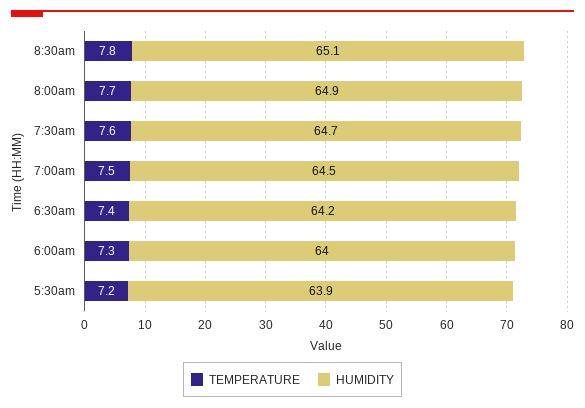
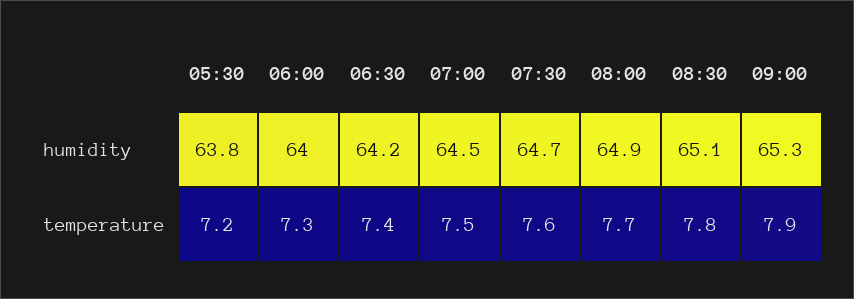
HUMIDITY, 5:30am: 63.9 -> 63.8
HUMIDITY, 09:00: none -> 65.3
TEMPERATURE, 09:00: none -> 7.9

